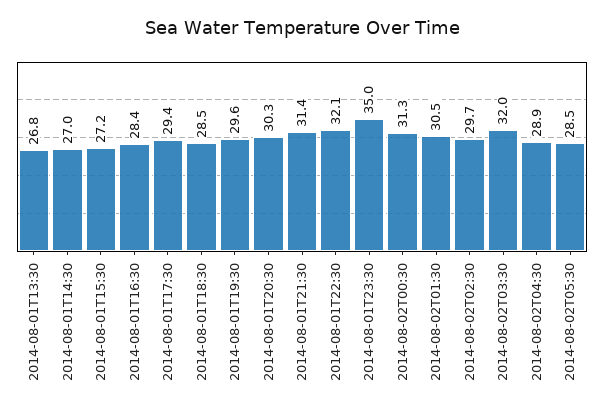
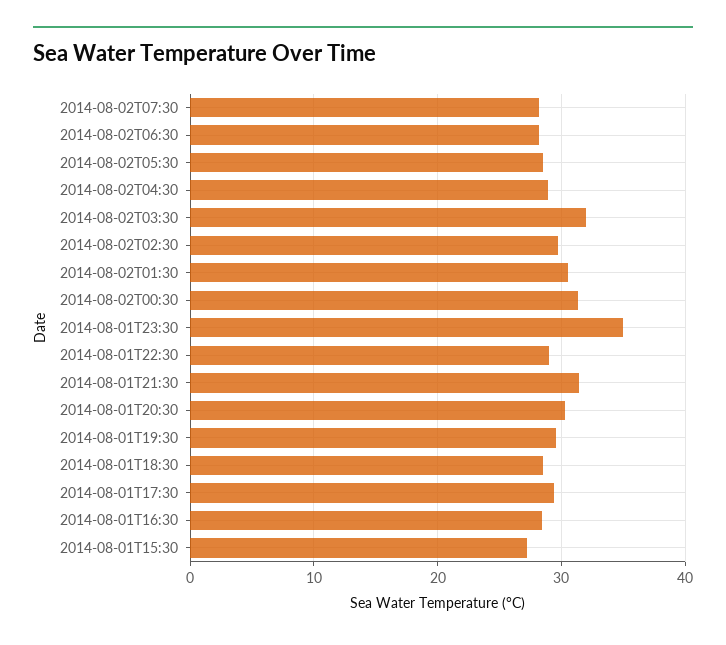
2014-08-01T13:30: 26.8 -> none
2014-08-01T14:30: 27 -> none
2014-08-01T22:30: 32.1 -> 29
2014-08-02T07:30: none -> 28
2014-08-02T06:30: none -> 28

